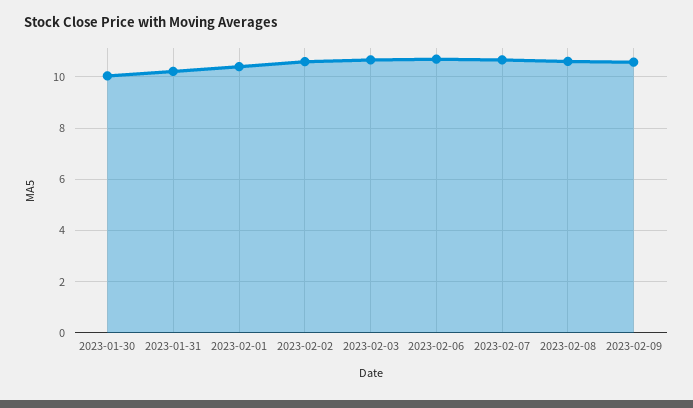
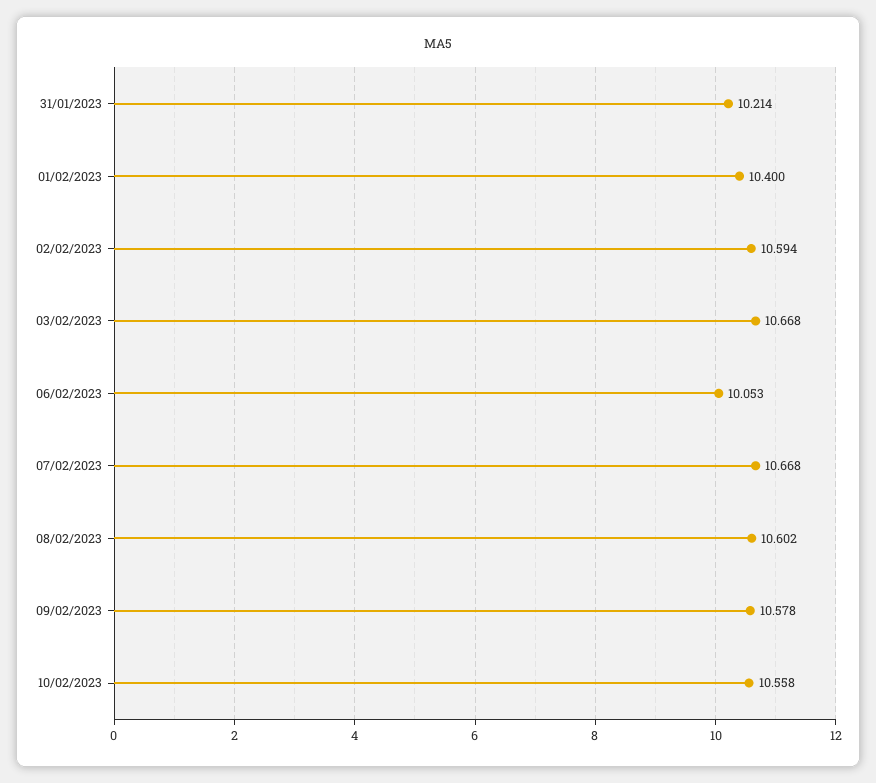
2023-01-30: 10 -> none
2023-02-06: 10.75 -> 10.053
10/02/2023: none -> 10.558

